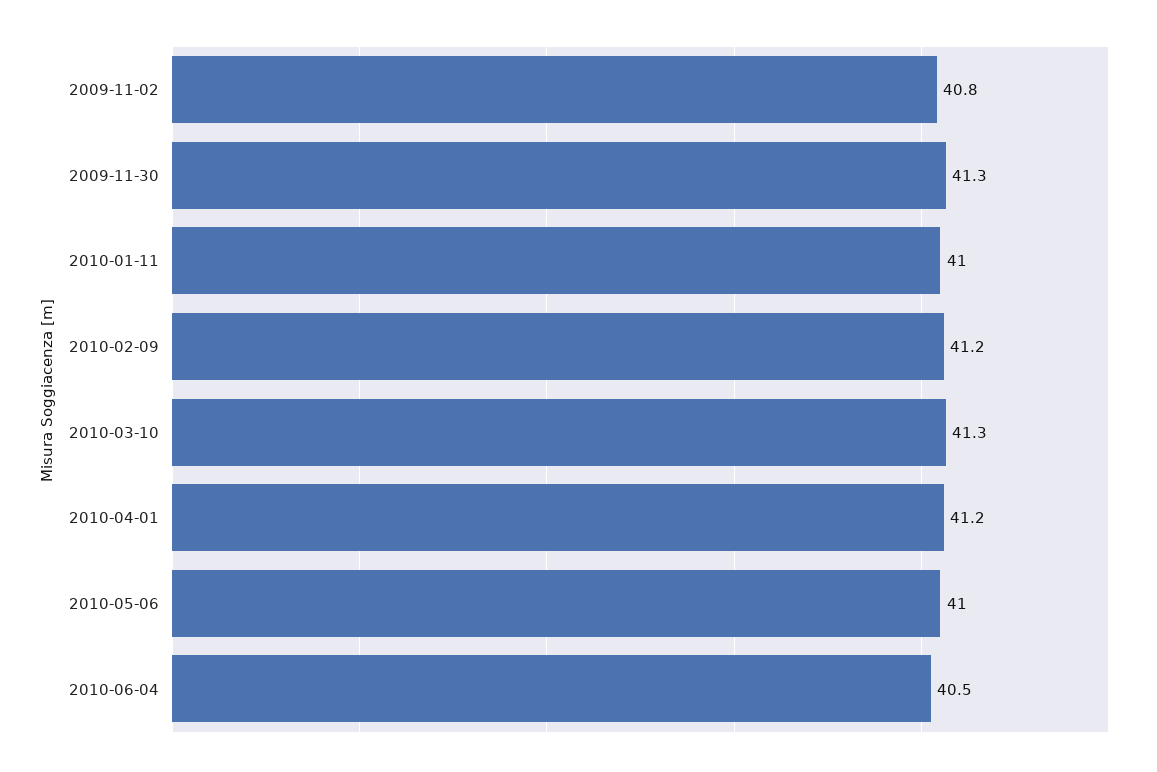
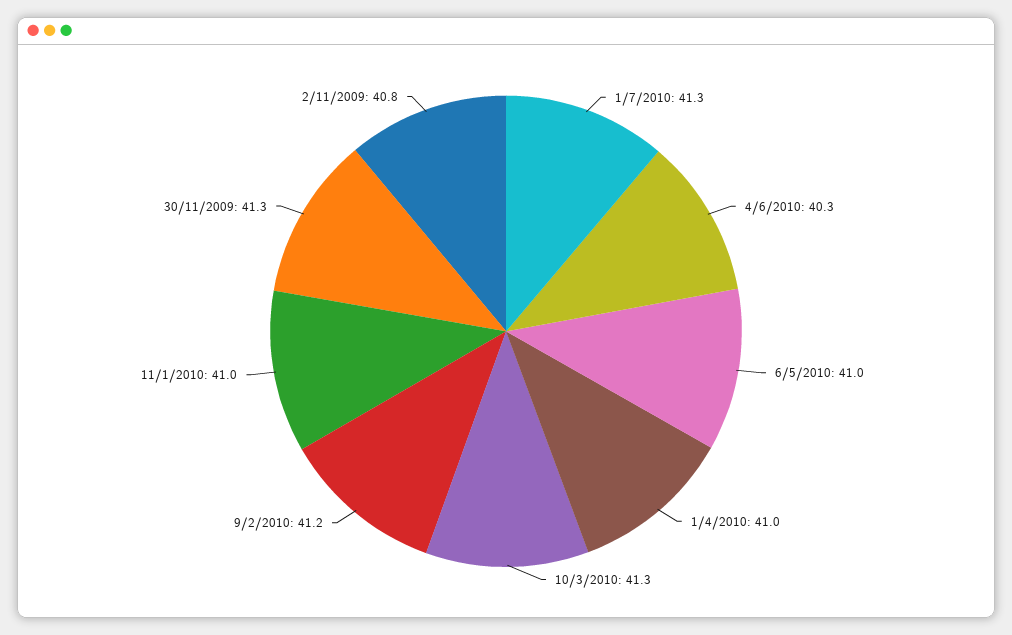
2010-04-01: 41.2 -> 41
2010-06-04: 40.5 -> 40.3
1/7/2010: none -> 41.3

